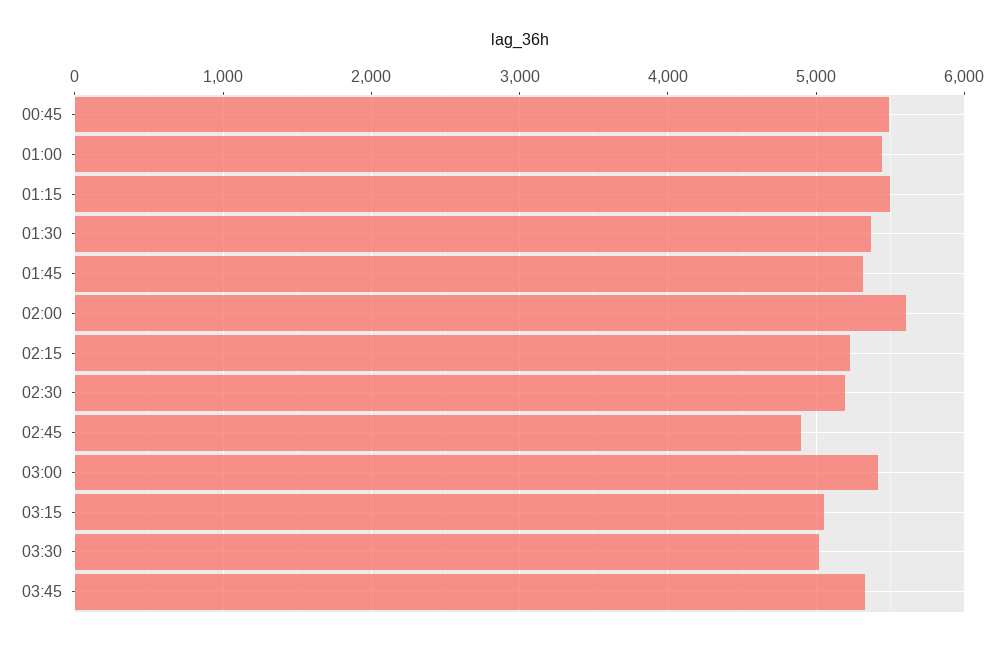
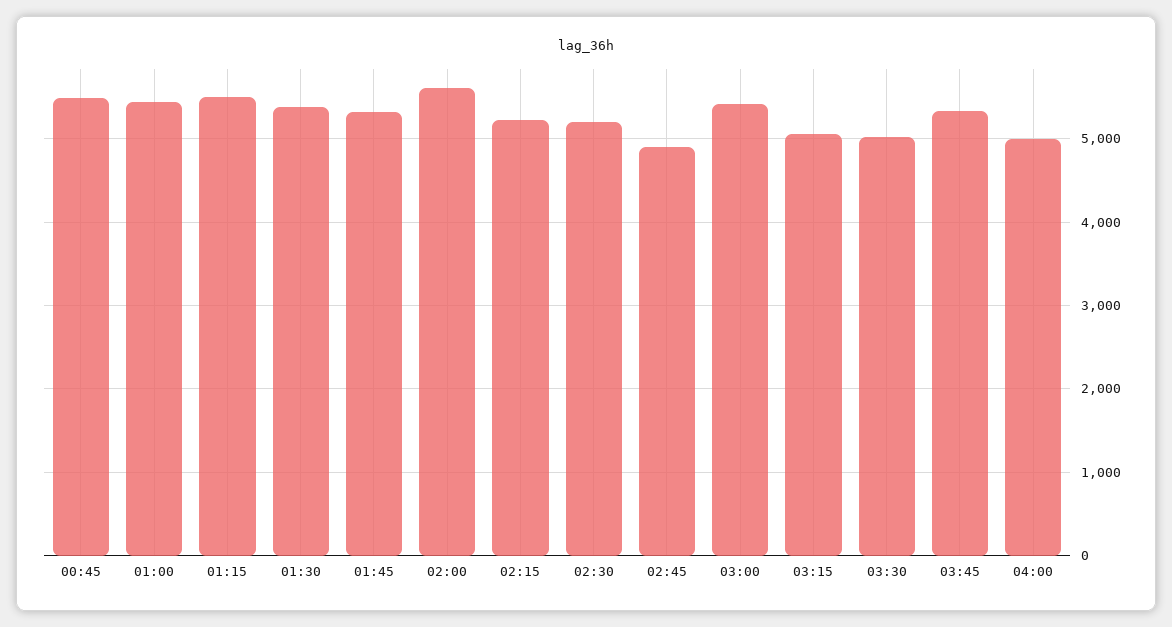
04:00: none -> 5000

